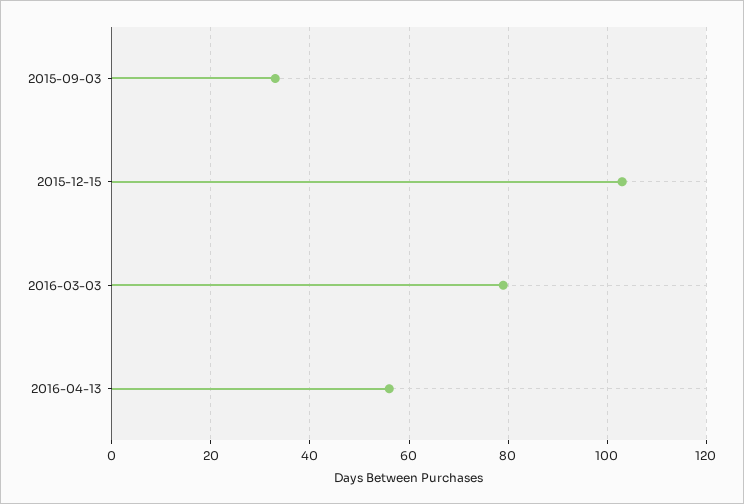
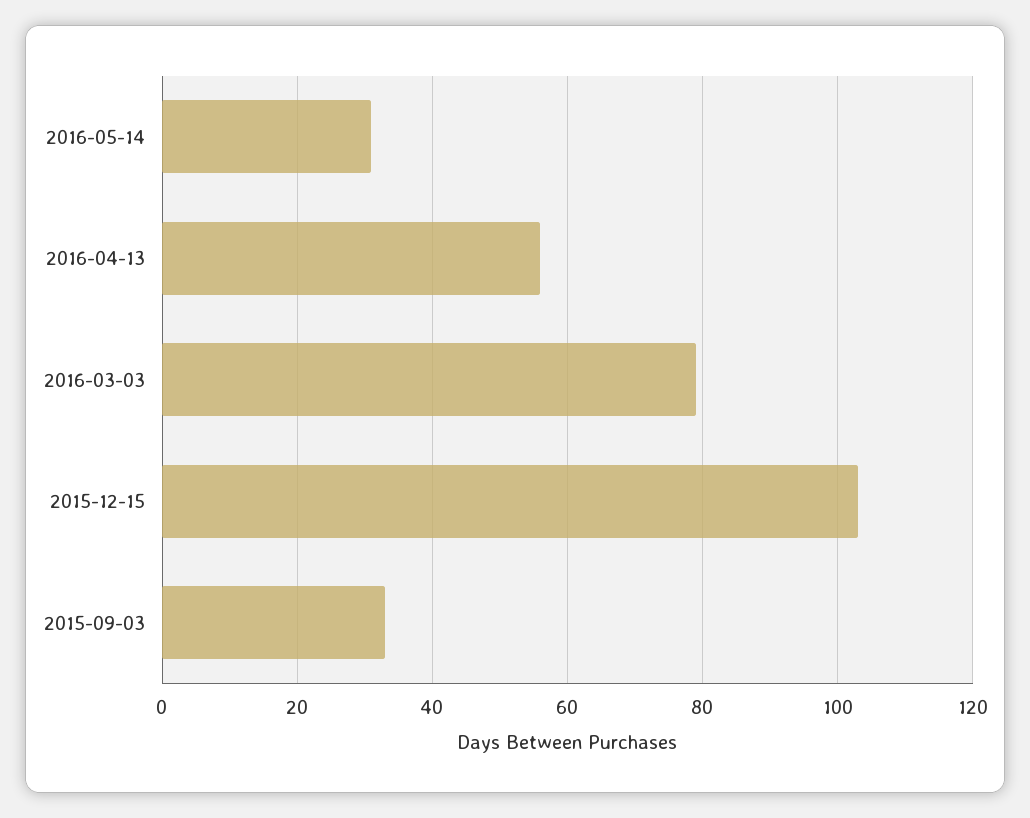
2016-05-14: none -> 30

